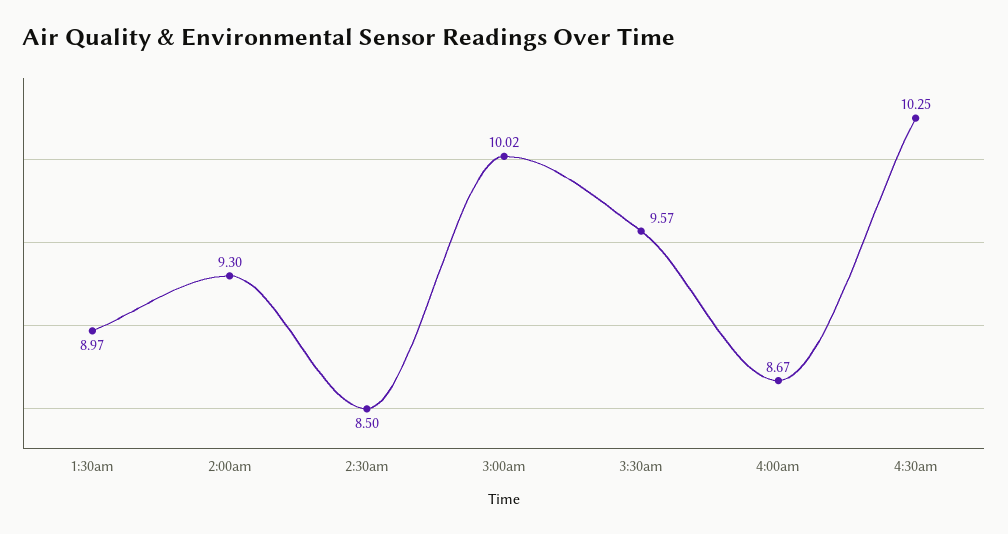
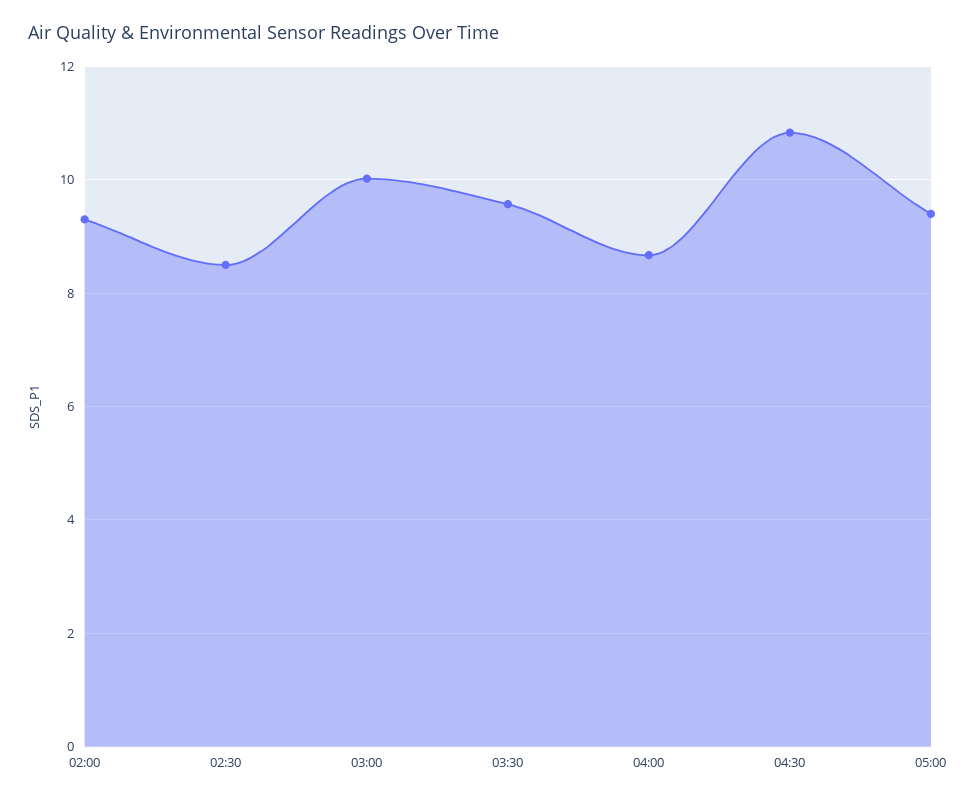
1:30am: 8.97 -> none
4:30am: 10.25 -> 10.8
05:00: none -> 9.4

